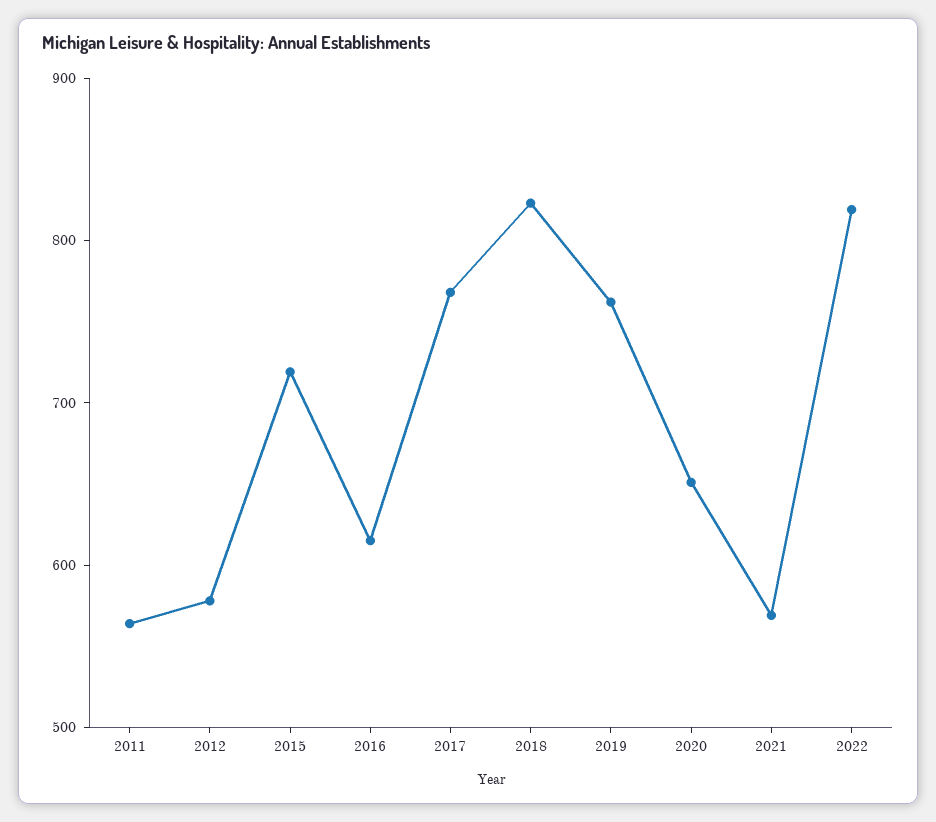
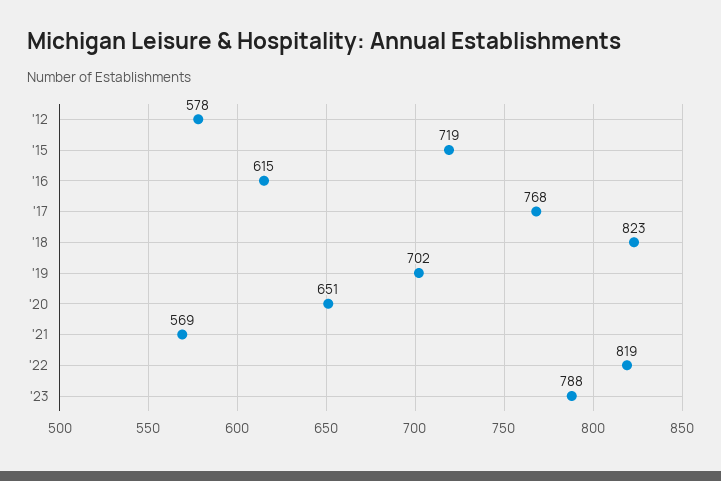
2011: 560 -> none
2019: 760 -> 702
'23: none -> 788

